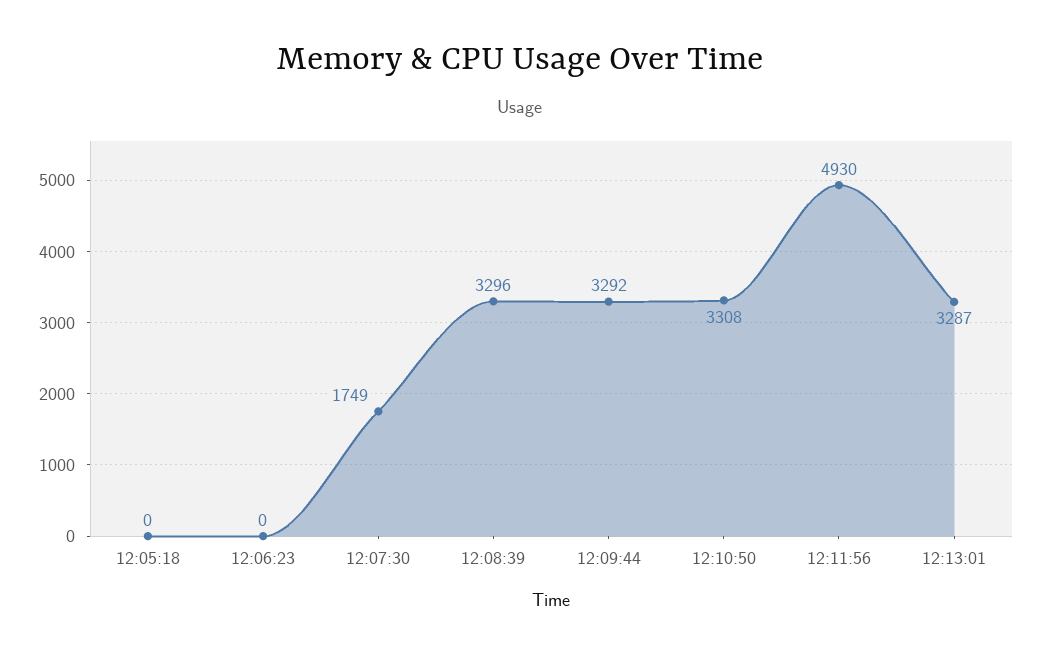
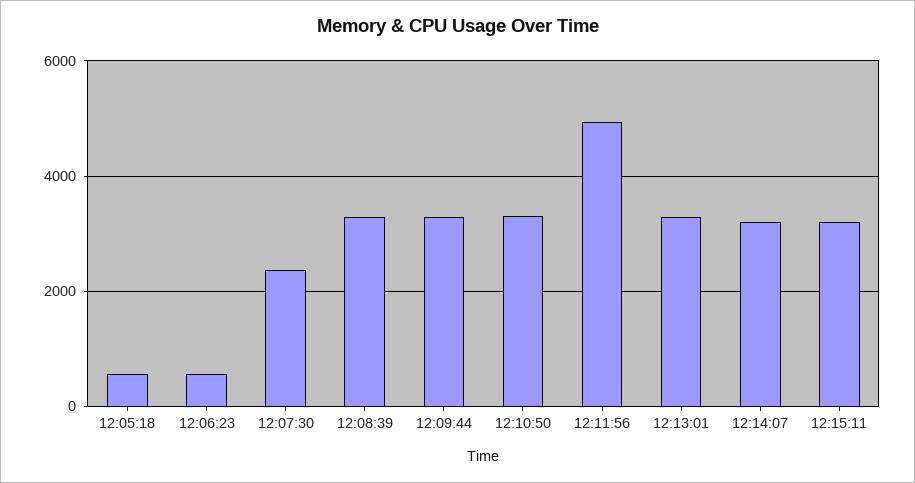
12:05:18: 0 -> 600
12:06:23: 0 -> 600
12:07:30: 1749 -> 2400
12:14:07: none -> 3200
12:15:11: none -> 3200

